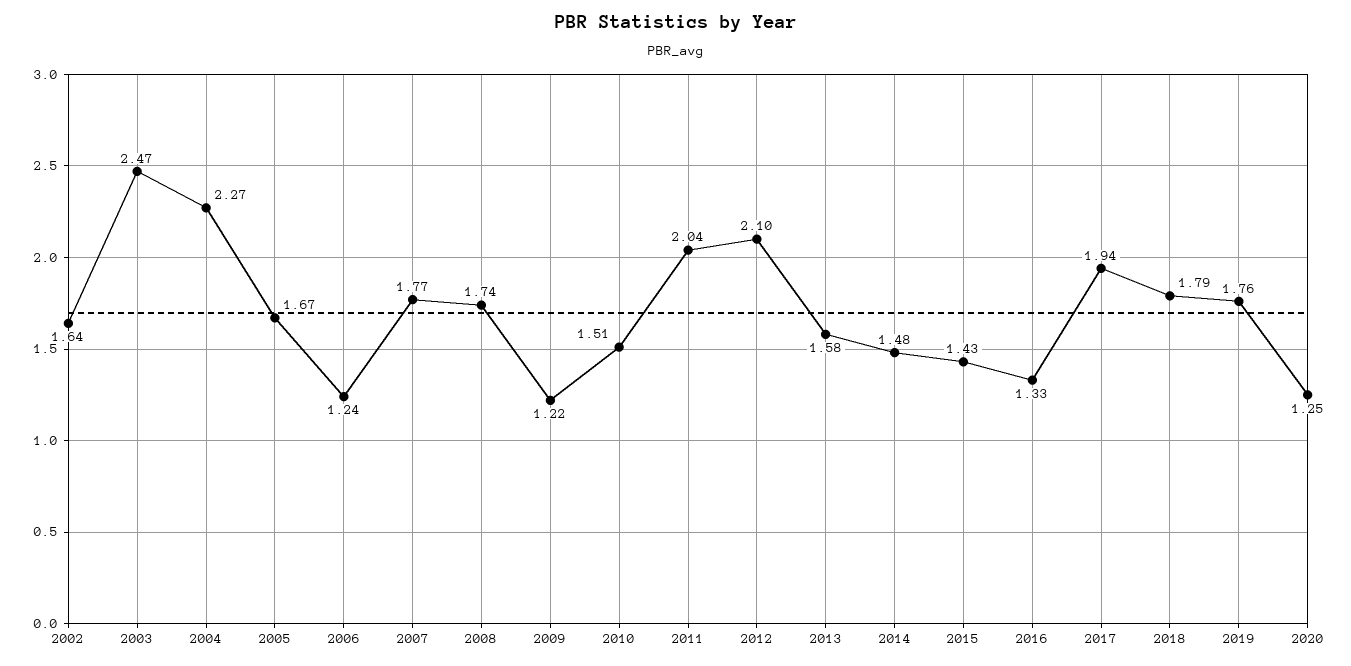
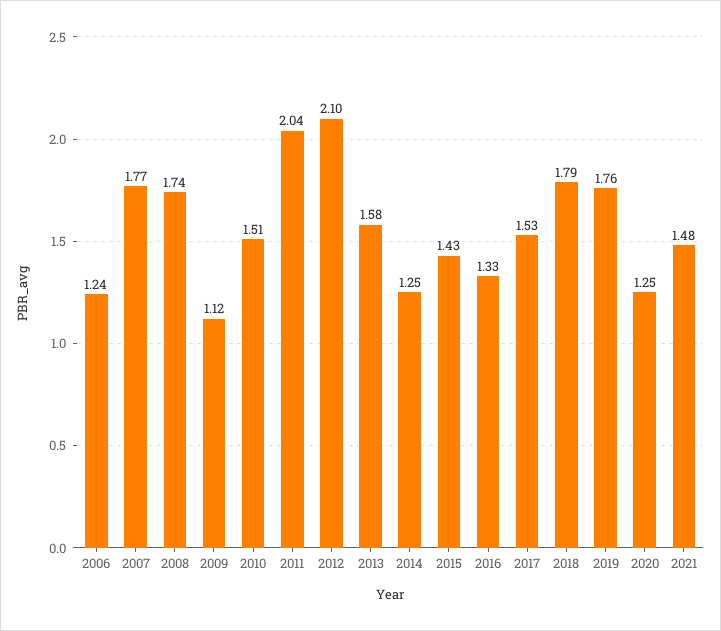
2002: 1.64 -> none
2003: 2.47 -> none
2004: 2.27 -> none
2005: 1.67 -> none
2009: 1.22 -> 1.12
2014: 1.48 -> 1.25
2017: 1.94 -> 1.53
2021: none -> 1.48

